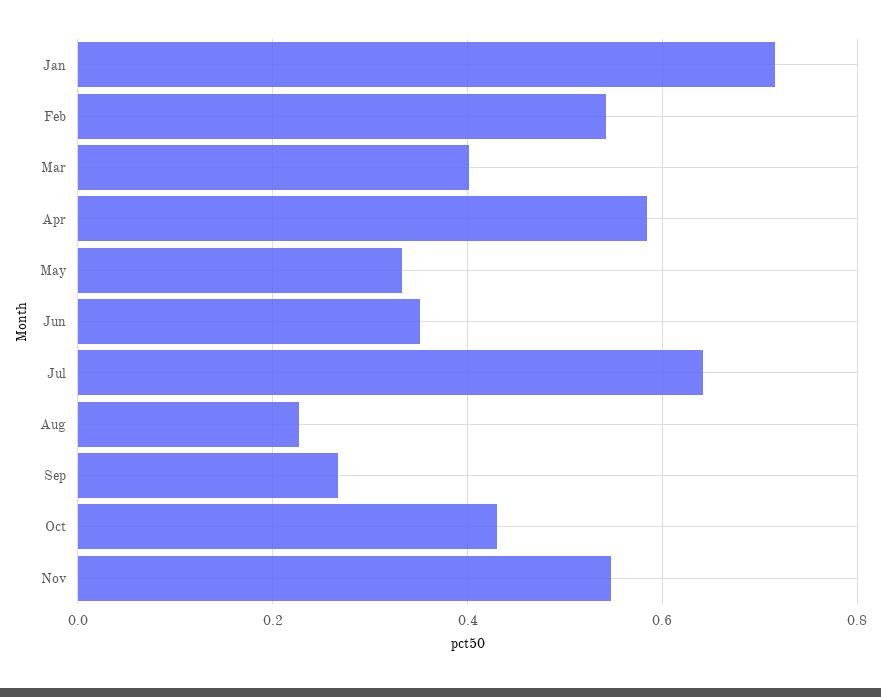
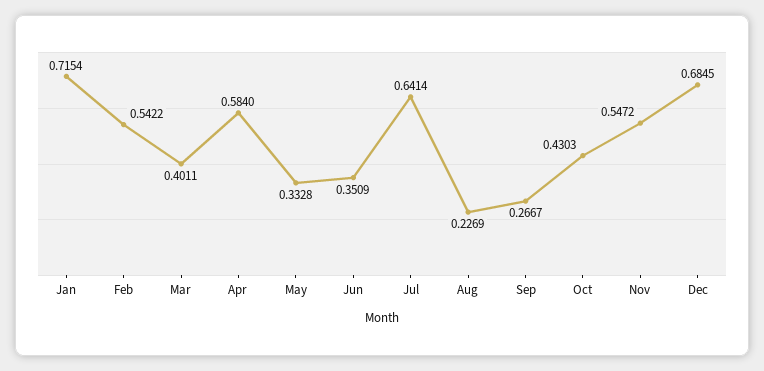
Dec: none -> 0.6845

